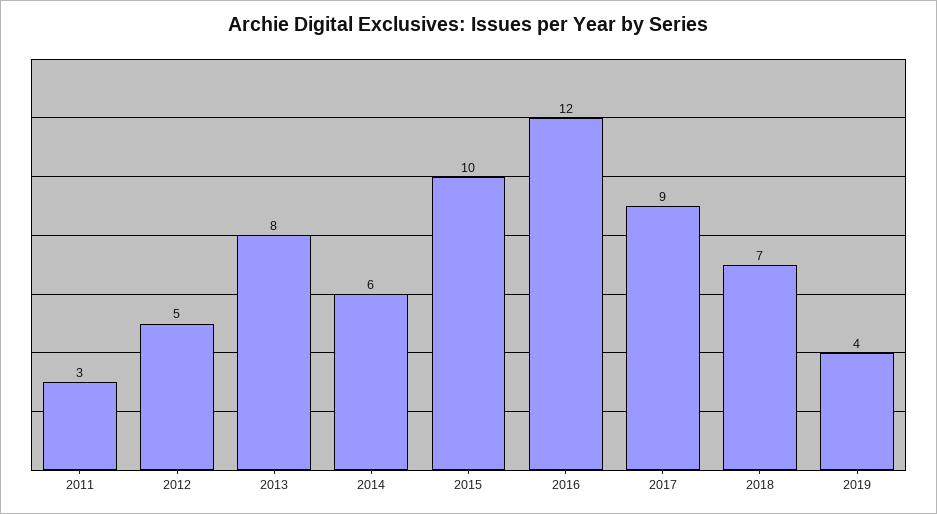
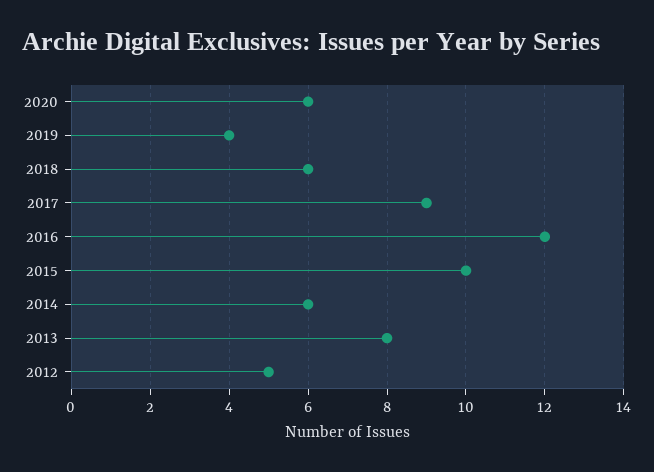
2011: 3 -> none
2018: 7 -> 6
2020: none -> 6

